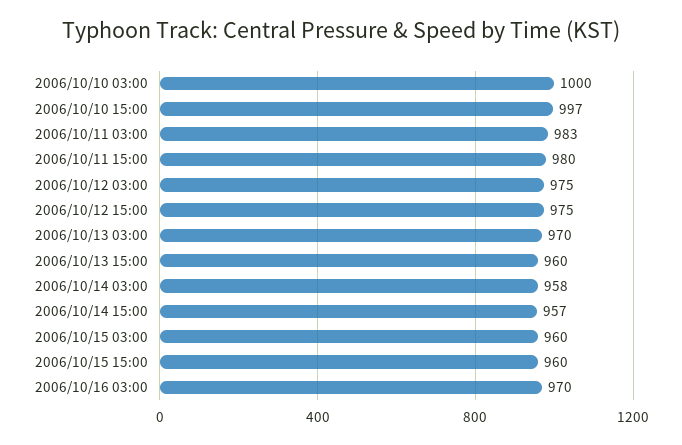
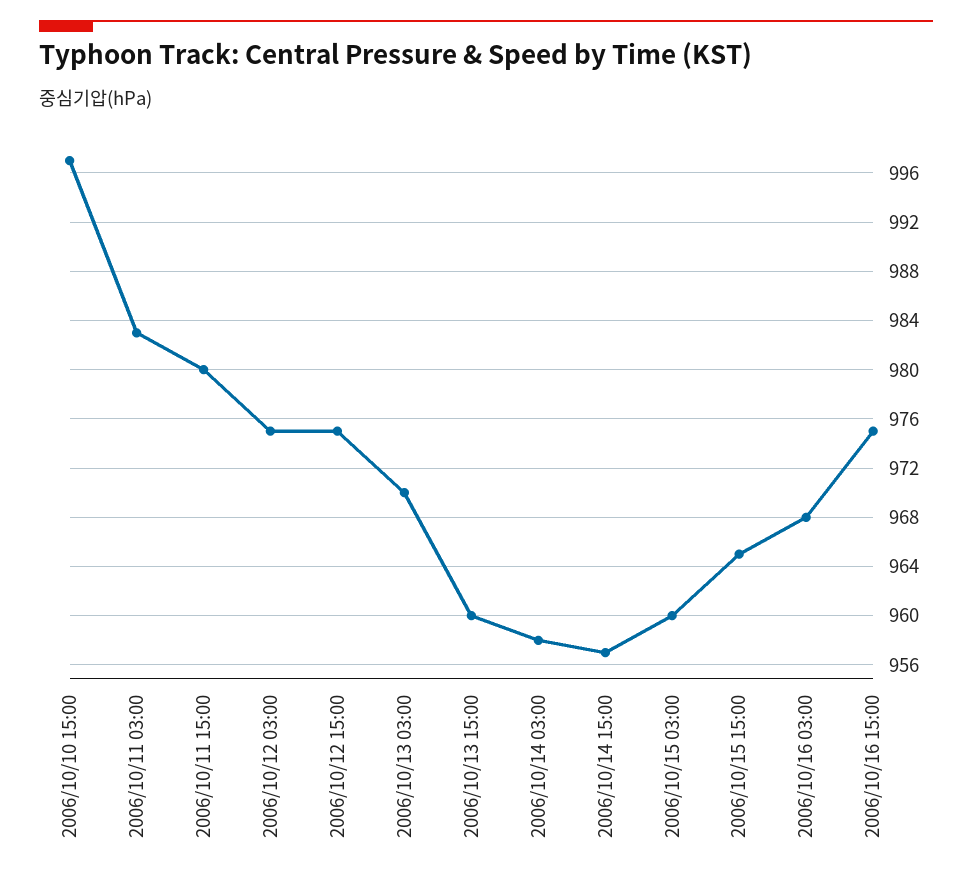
2006/10/10 03:00: 1000 -> none
2006/10/15 15:00: 960 -> 965
2006/10/16 03:00: 970 -> 968
2006/10/16 15:00: none -> 975

